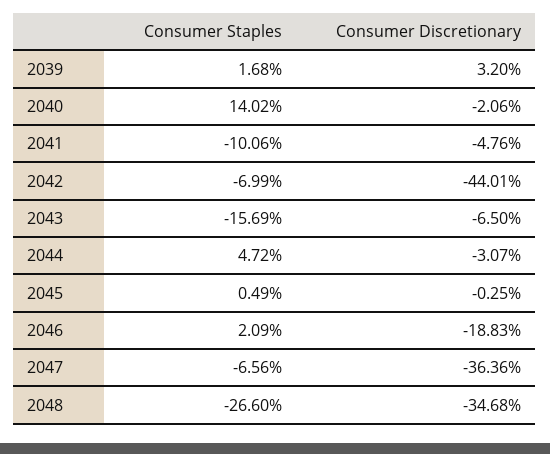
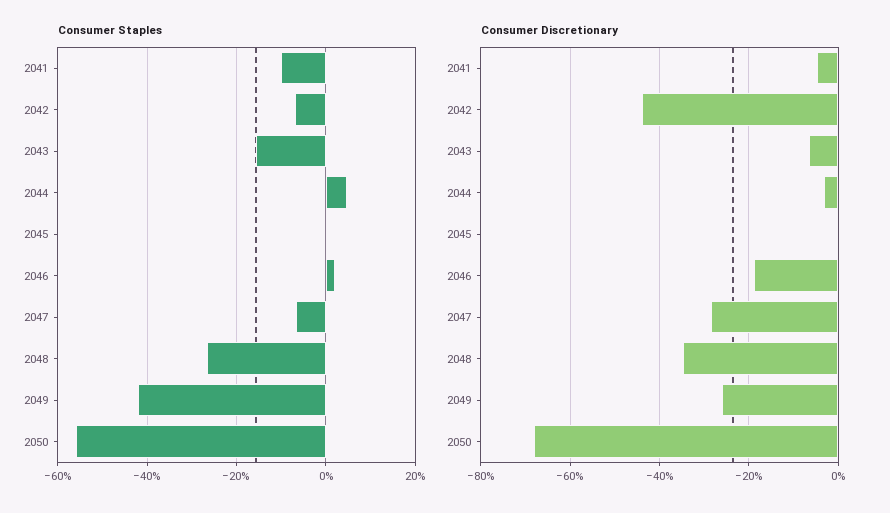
Consumer Staples, 2039: 1.68 -> none
Consumer Discretionary, 2039: 3.2 -> none
Consumer Staples, 2040: 14.02 -> none
Consumer Discretionary, 2040: -2.06 -> none
Consumer Discretionary, 2047: -36.36 -> -28
Consumer Staples, 2049: none -> -42
Consumer Staples, 2050: none -> -56
Consumer Discretionary, 2049: none -> -26
Consumer Discretionary, 2050: none -> -68

